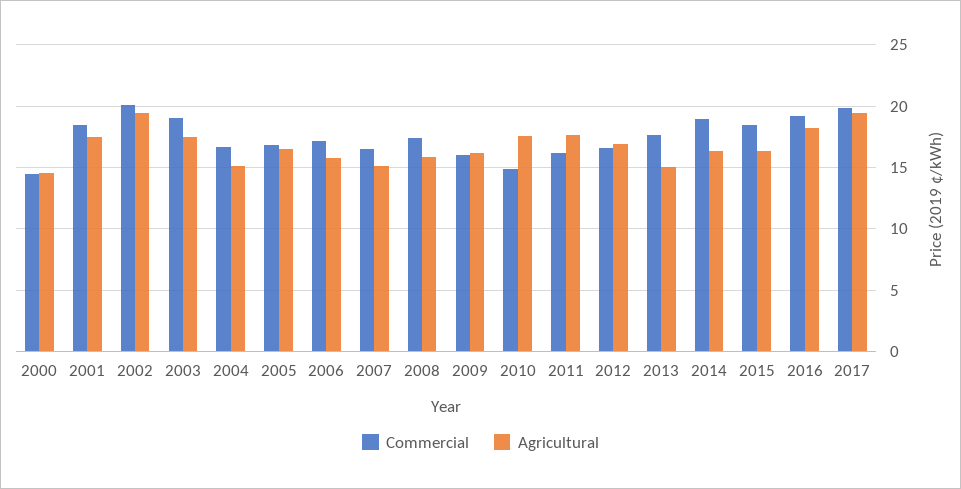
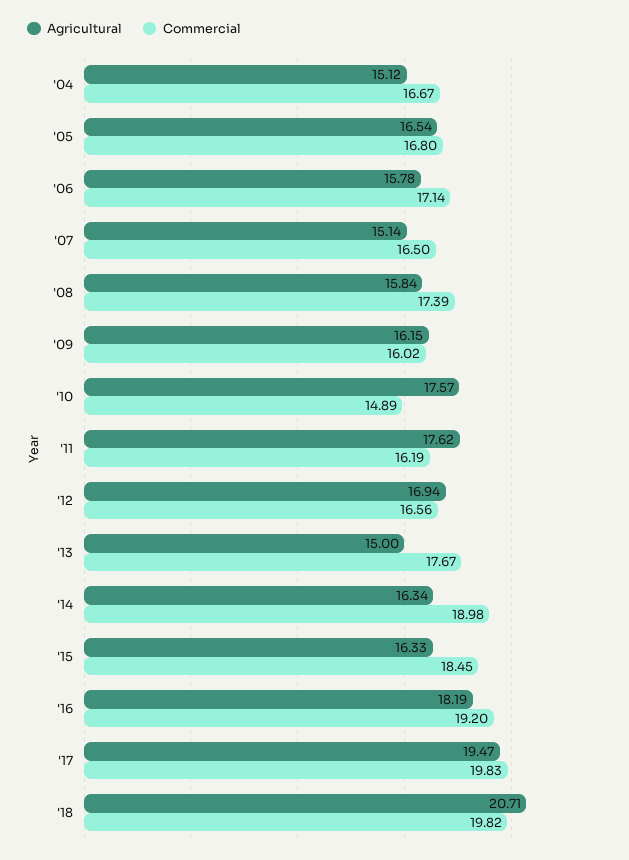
Commercial, 2000: 14.5 -> none
Agricultural, 2000: 14.5 -> none
Commercial, 2001: 18.5 -> none
Agricultural, 2001: 17.5 -> none
Commercial, 2002: 20 -> none
Agricultural, 2002: 19.5 -> none
Commercial, 2003: 19 -> none
Agricultural, 2003: 17.5 -> none
Agricultural, '18: none -> 20.71
Commercial, '18: none -> 19.82

